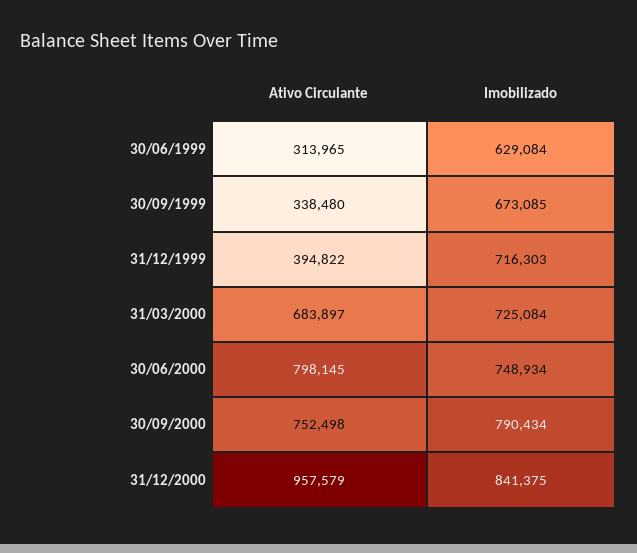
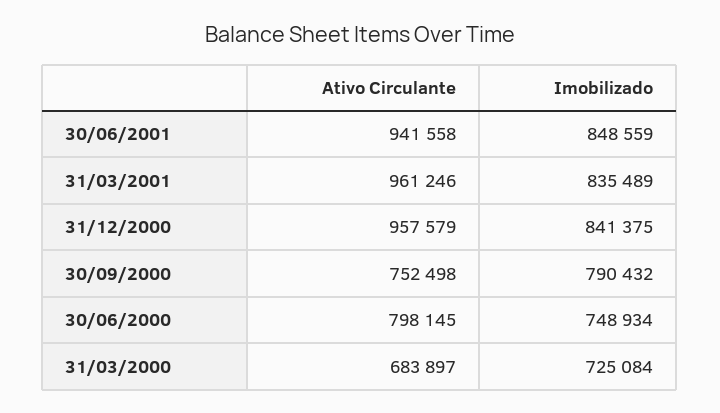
Ativo Circulante, 30/06/1999: 313965 -> none
Imobilizado, 30/06/1999: 629084 -> none
Ativo Circulante, 30/09/1999: 338480 -> none
Imobilizado, 30/09/1999: 673085 -> none
Ativo Circulante, 31/12/1999: 394822 -> none
Imobilizado, 31/12/1999: 716303 -> none
Imobilizado, 30/09/2000: 790434 -> 790432
Ativo Circulante, 30/06/2001: none -> 941558
Imobilizado, 30/06/2001: none -> 848559
Ativo Circulante, 31/03/2001: none -> 961246
Imobilizado, 31/03/2001: none -> 835489

